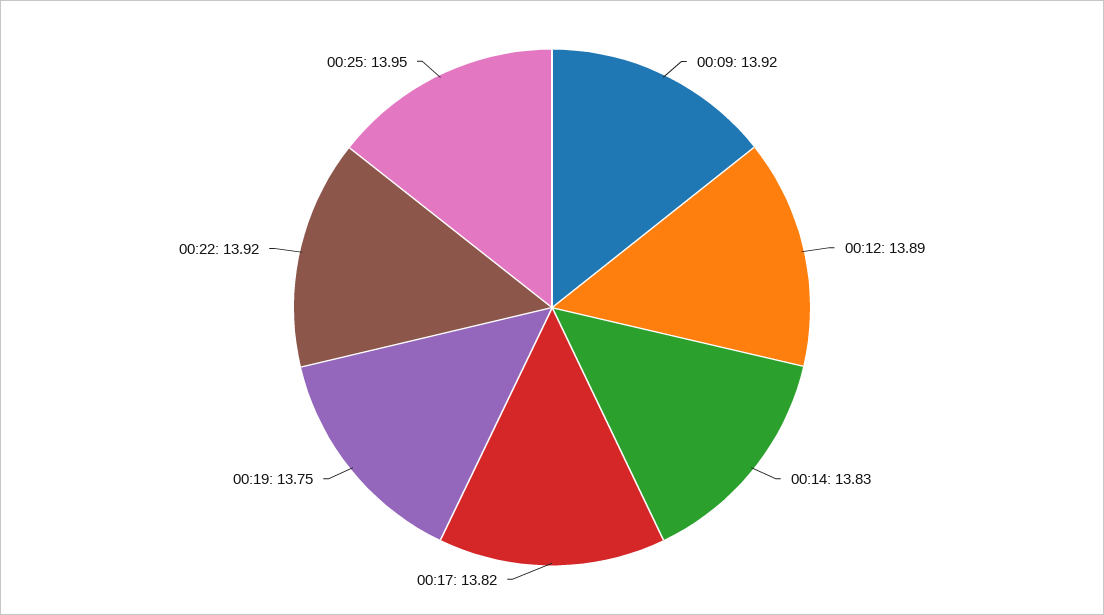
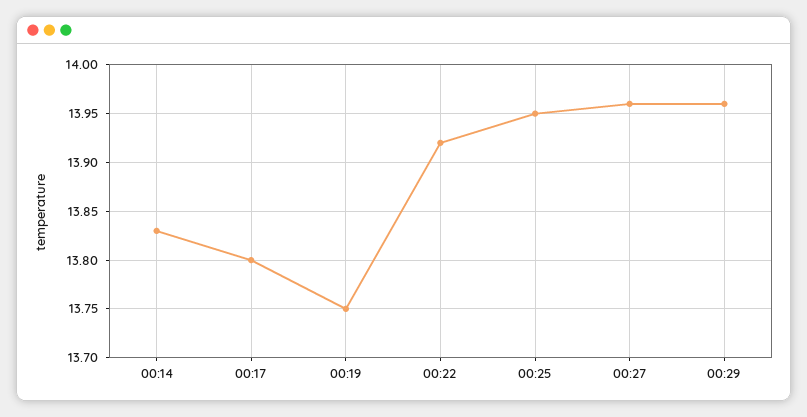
00:09: 13.92 -> none
00:12: 13.89 -> none
00:17: 13.82 -> 13.8
00:27: none -> 13.96
00:29: none -> 13.96

